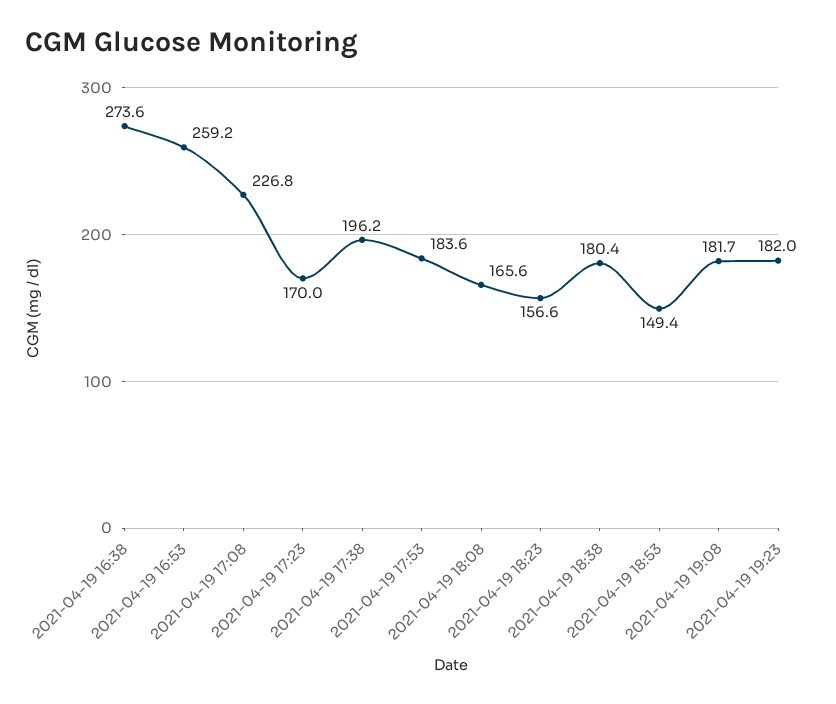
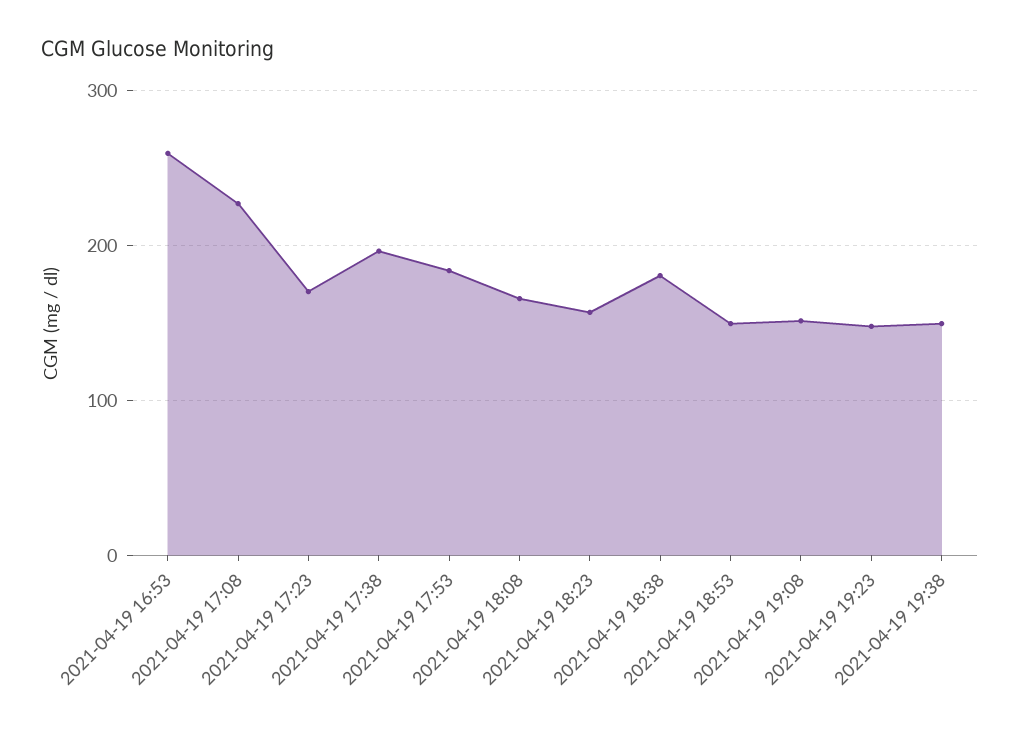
2021-04-19 16:38: 273.6 -> none
2021-04-19 19:08: 181.7 -> 150
2021-04-19 19:23: 182 -> 150
2021-04-19 19:38: none -> 150

